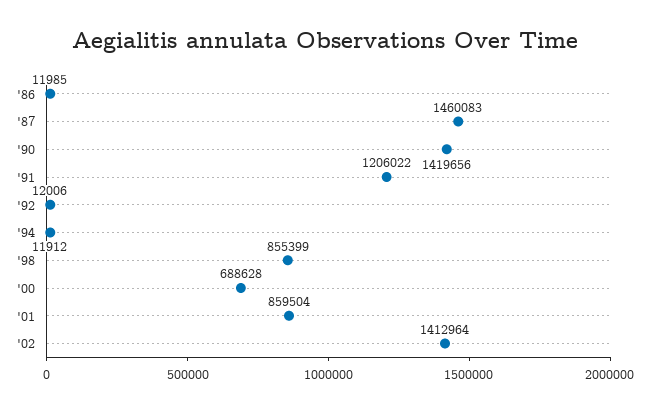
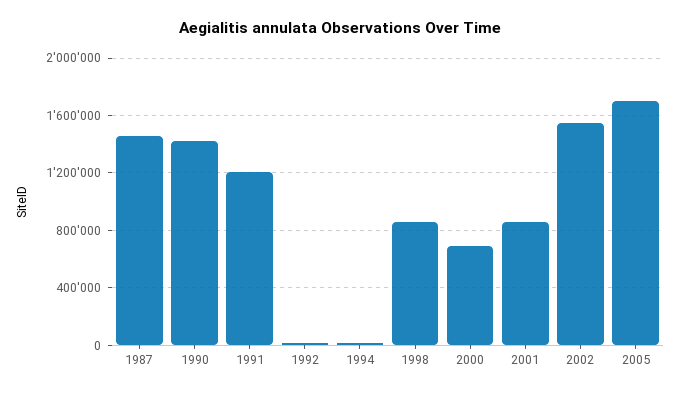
'86: 11985 -> none
'02: 1412964 -> 1550000
2005: none -> 1700000

